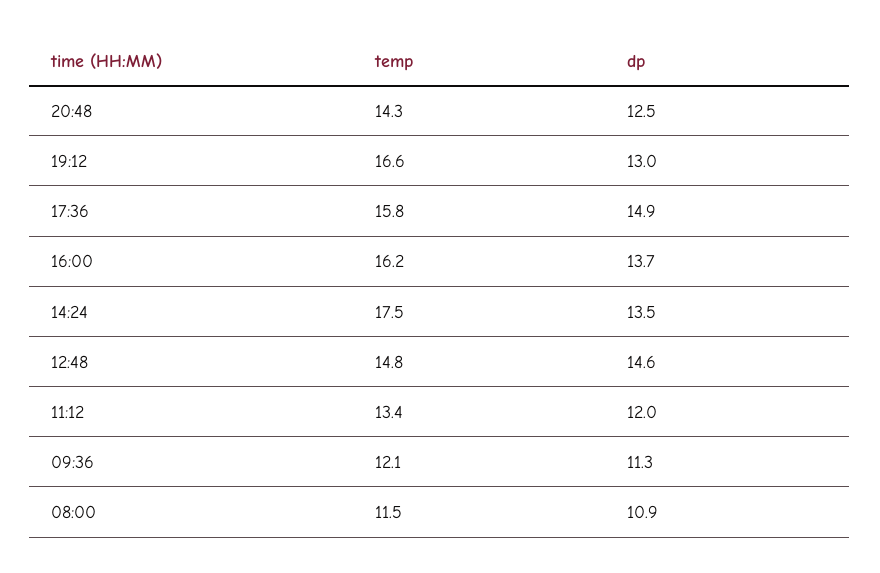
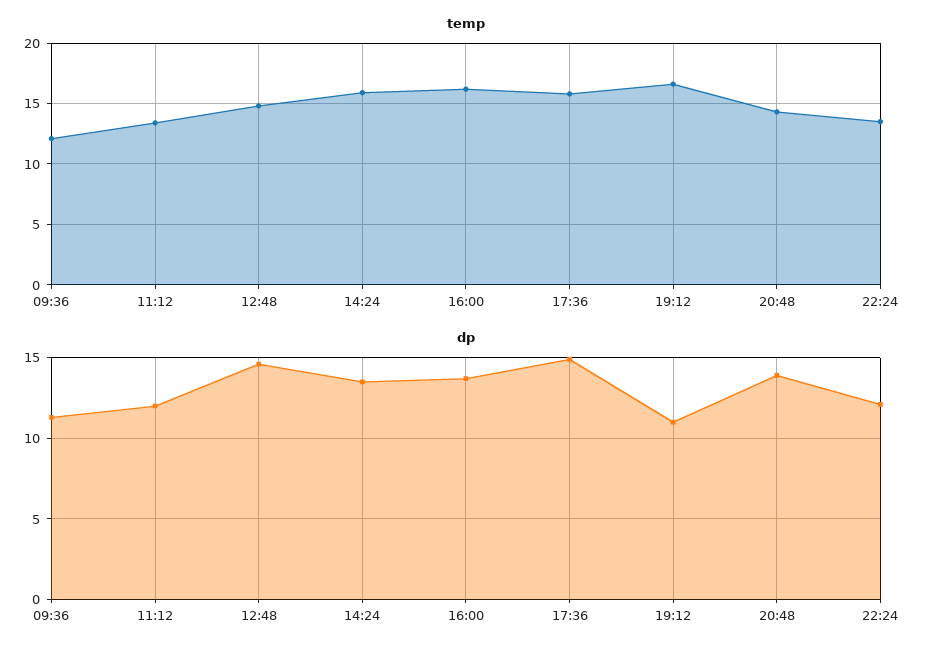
dp, 20:48: 12.5 -> 14
dp, 19:12: 13 -> 11
temp, 14:24: 17.5 -> 16
temp, 08:00: 11.5 -> none
dp, 08:00: 10.9 -> none
temp, 22:24: none -> 13.5
dp, 22:24: none -> 12

